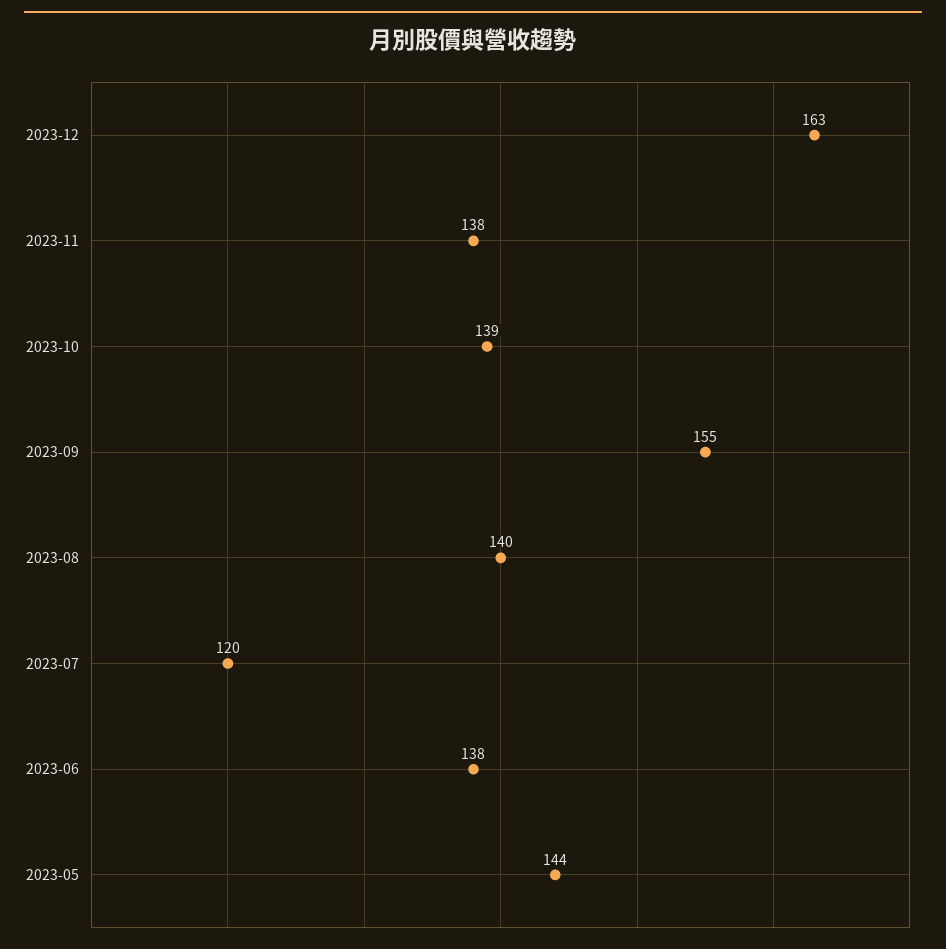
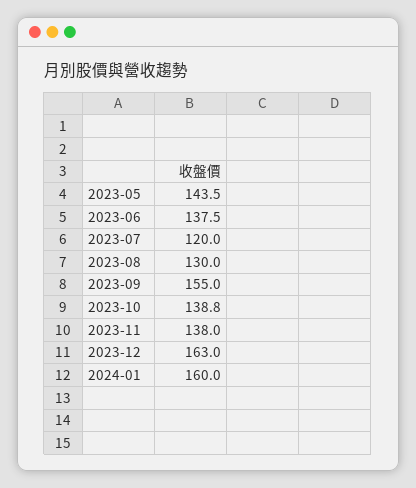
2023-08: 140 -> 130
2024-01: none -> 160

